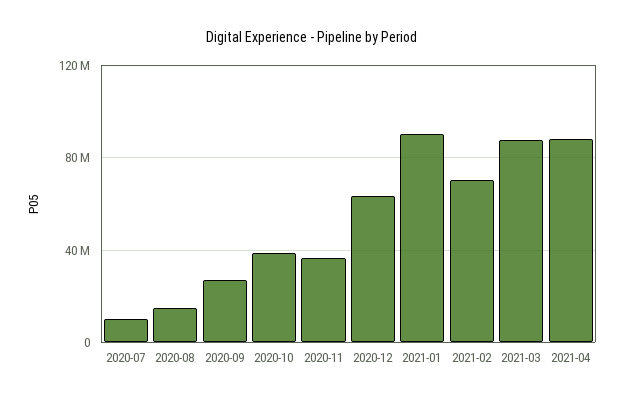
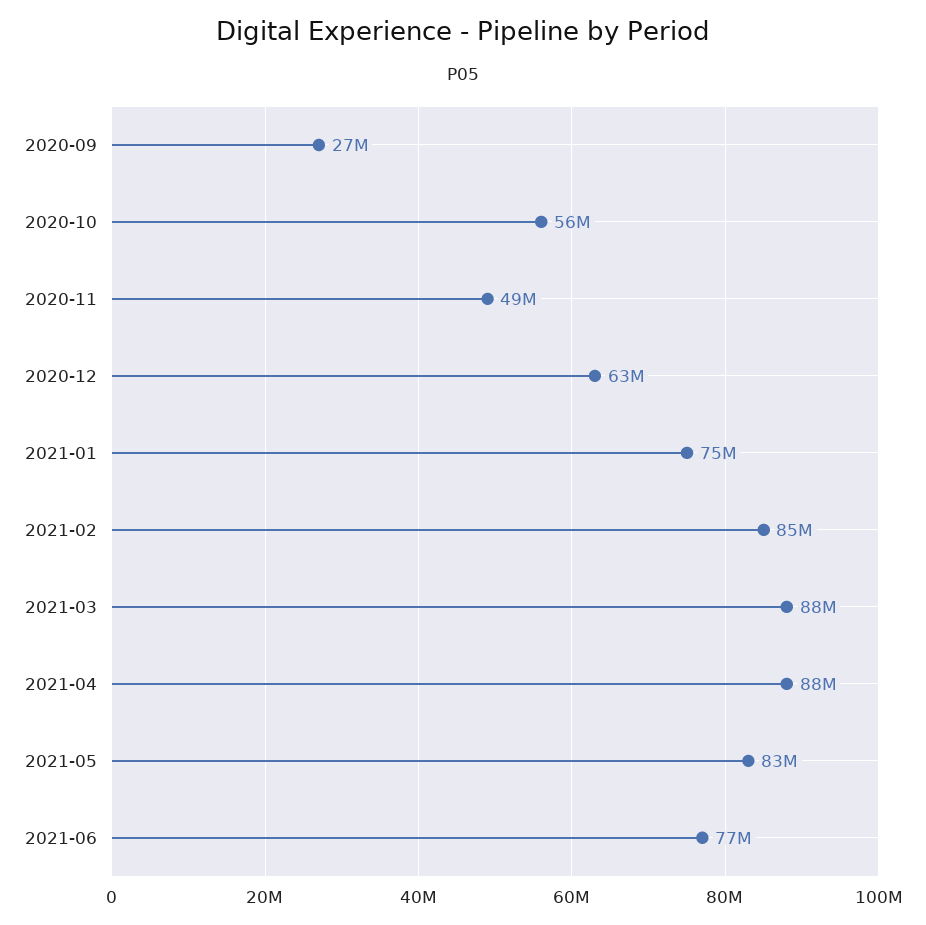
2020-07: 10000000 -> none
2020-08: 15000000 -> none
2020-10: 40000000 -> 56000000
2020-11: 35000000 -> 49000000
2021-01: 90000000 -> 75000000
2021-02: 70000000 -> 85000000
2021-05: none -> 83000000
2021-06: none -> 77000000

